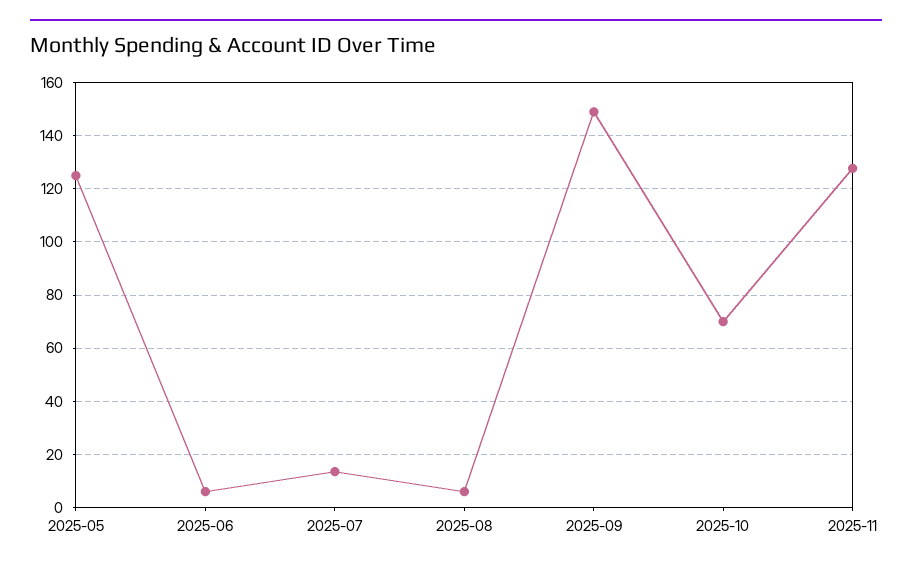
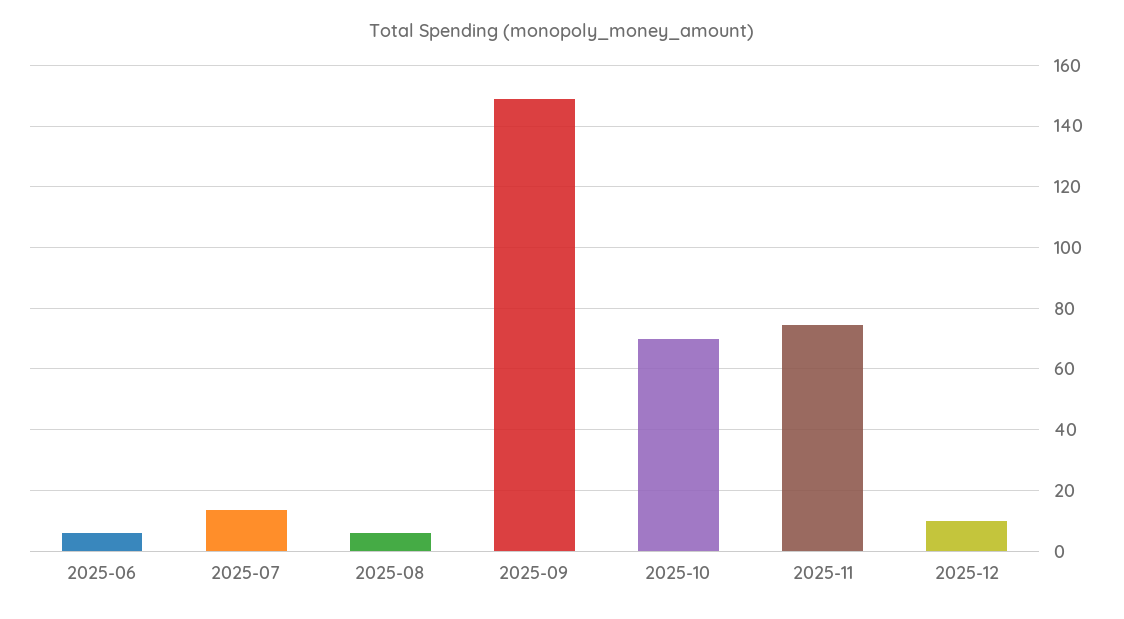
2025-05: 125 -> none
2025-11: 127.5 -> 74
2025-12: none -> 10

